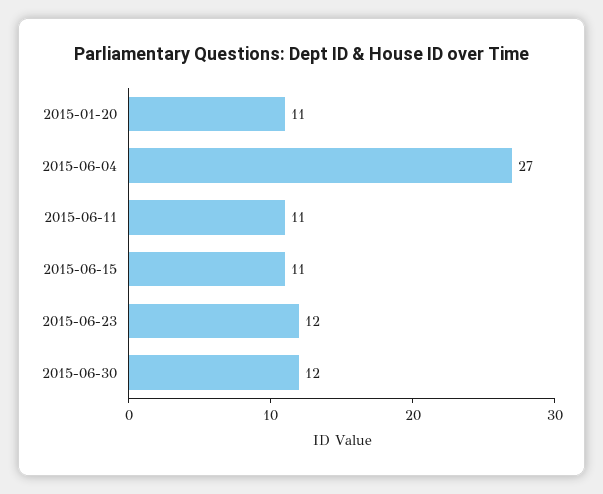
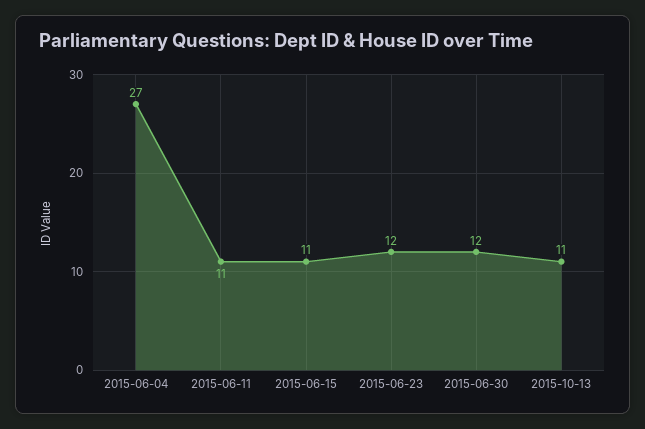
2015-01-20: 11 -> none
2015-10-13: none -> 11

